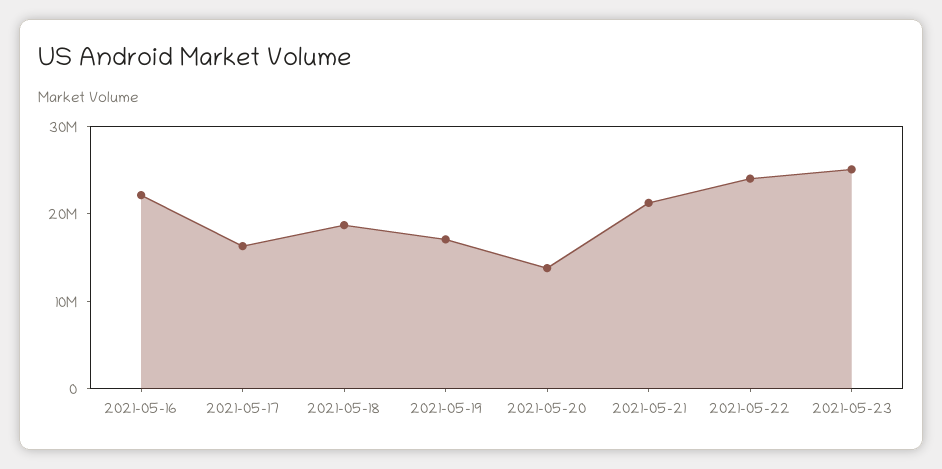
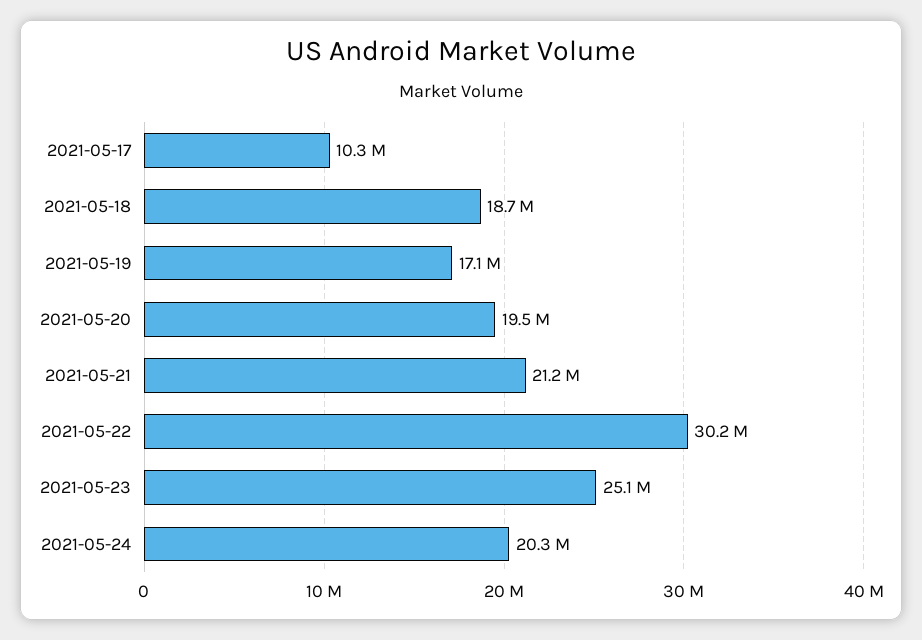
2021-05-16: 22000000 -> none
2021-05-17: 16000000 -> 10300000
2021-05-20: 14000000 -> 19500000
2021-05-22: 24000000 -> 30200000
2021-05-24: none -> 20300000

